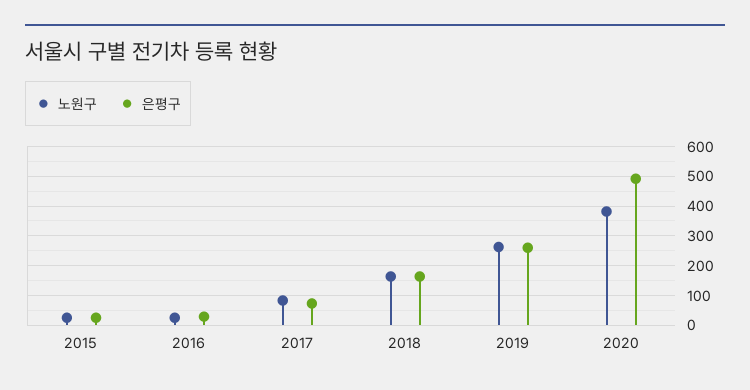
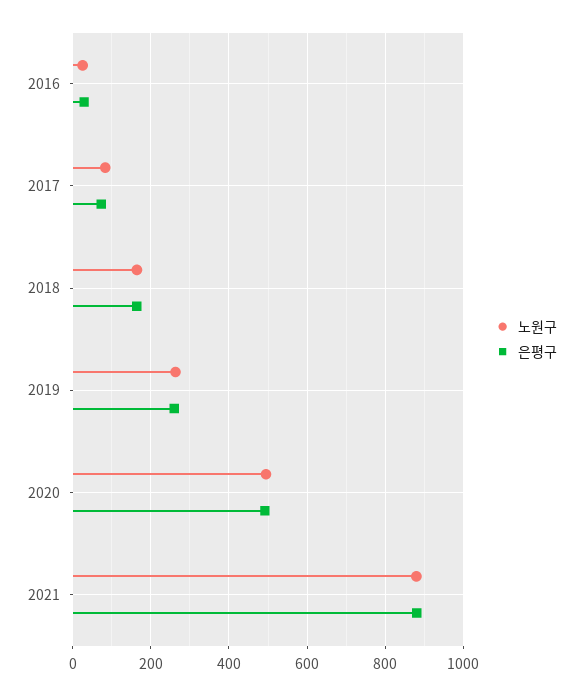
노원구, 2015: 25 -> none
은평구, 2015: 25 -> none
노원구, 2020: 375 -> 500
노원구, 2021: none -> 880
은평구, 2021: none -> 880

